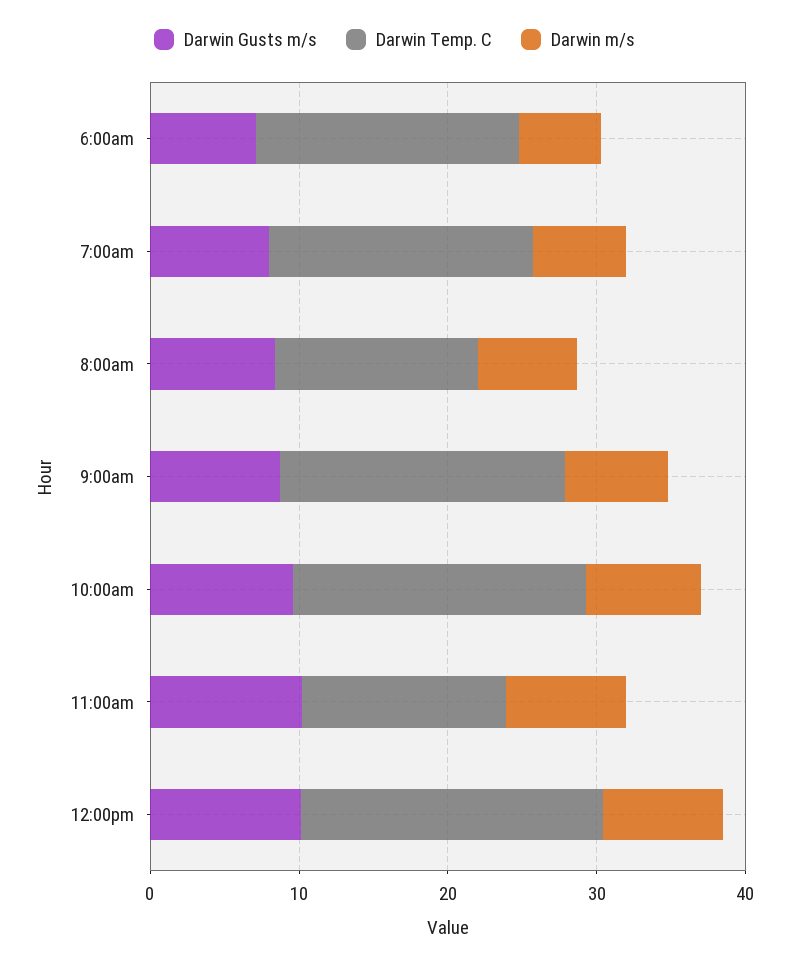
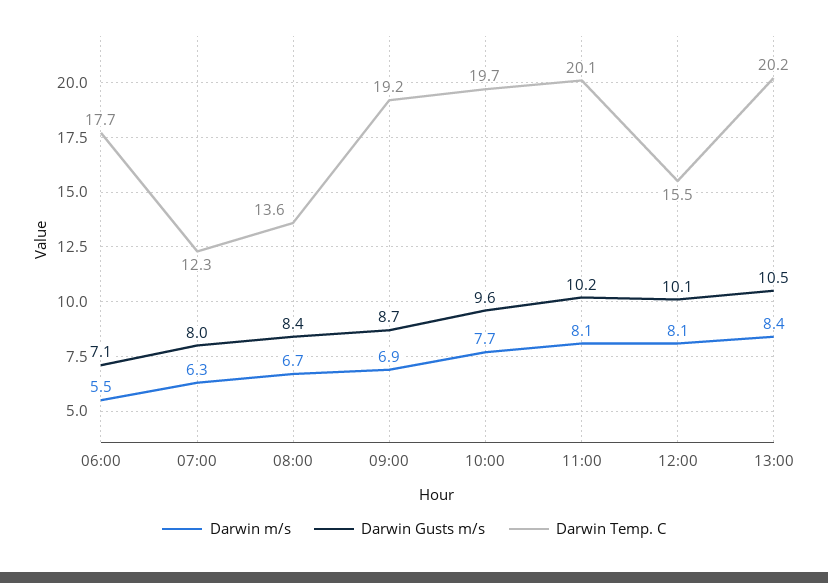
Darwin Temp. C, 7:00am: 18 -> 12.3
Darwin Temp. C, 11:00am: 14 -> 20.1
Darwin Temp. C, 12:00pm: 20 -> 15.5
Darwin m/s, 13:00: none -> 8.4
Darwin Gusts m/s, 13:00: none -> 10.5
Darwin Temp. C, 13:00: none -> 20.2

